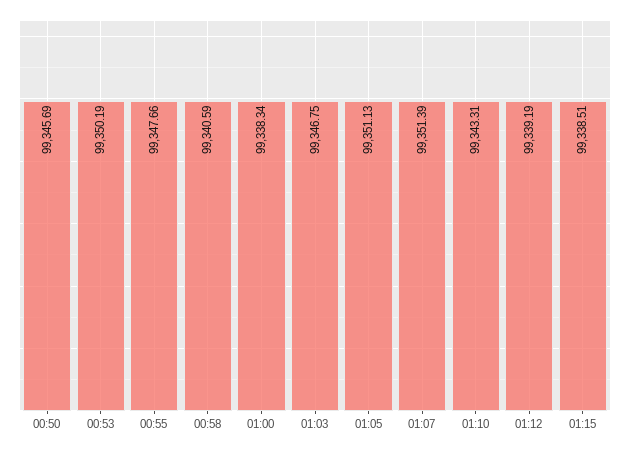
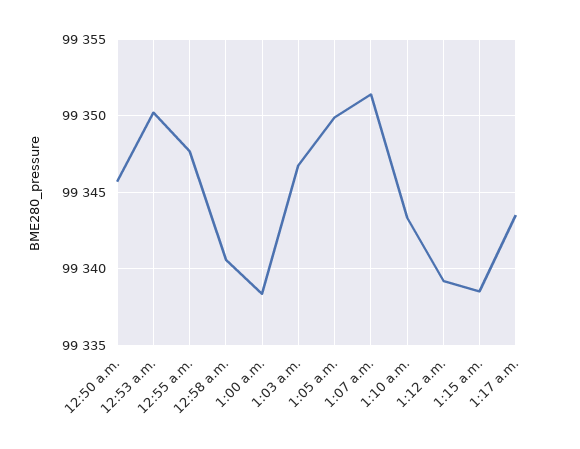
01:05: 99351.13 -> 99350
1:17 a.m.: none -> 99343.5

